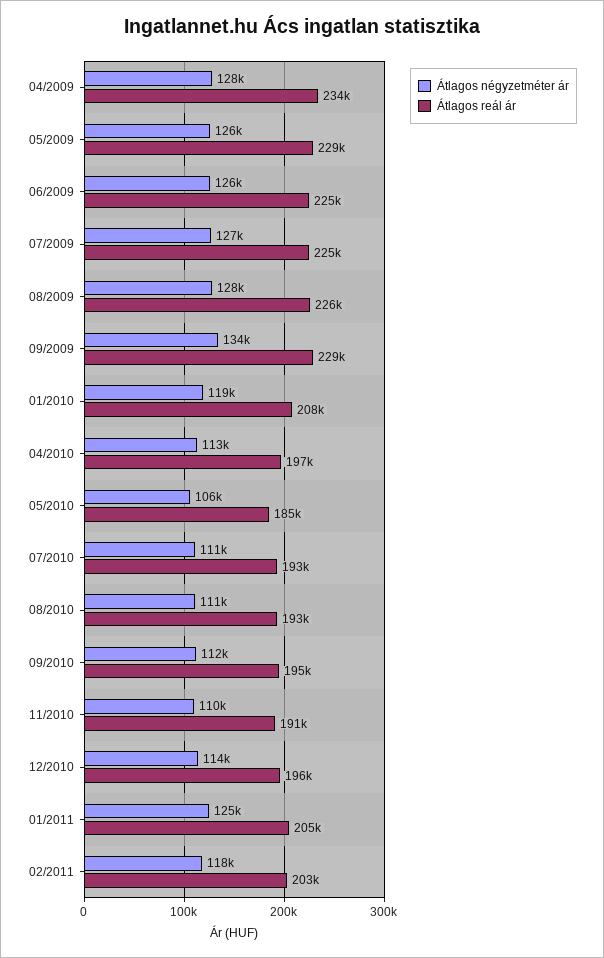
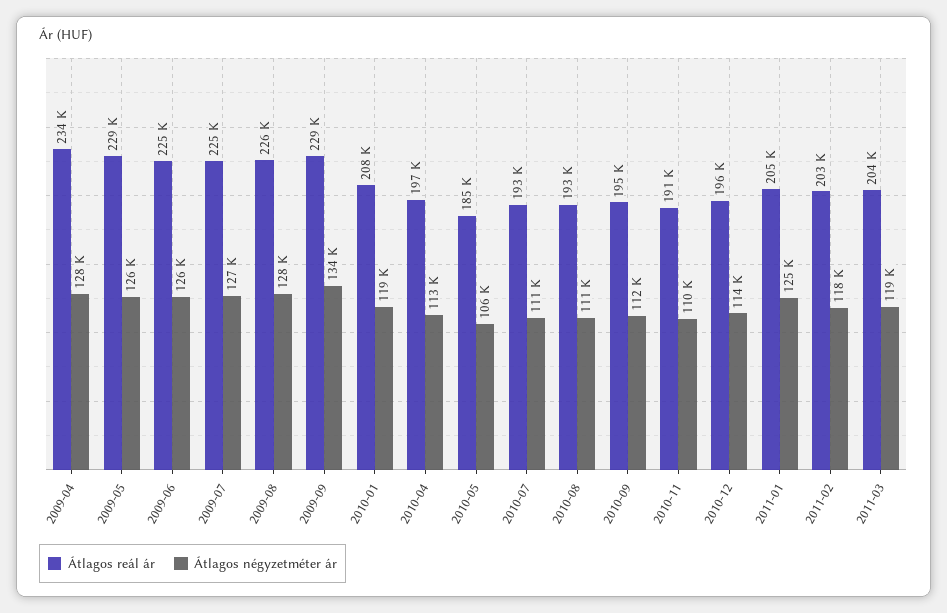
Átlagos reál ár, 2011-03: none -> 204000
Átlagos négyzetméter ár, 2011-03: none -> 119000

